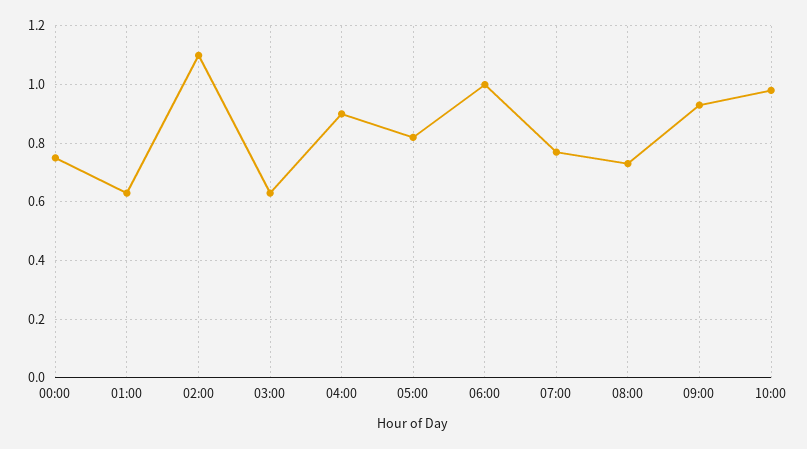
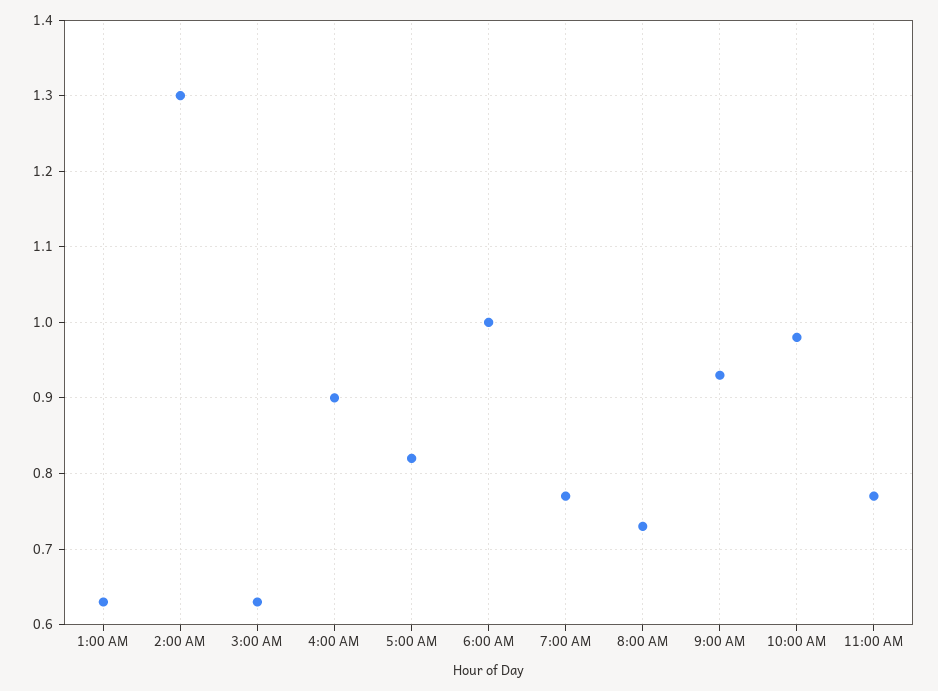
00:00: 0.75 -> none
02:00: 1.1 -> 1.3
11:00 AM: none -> 0.77

